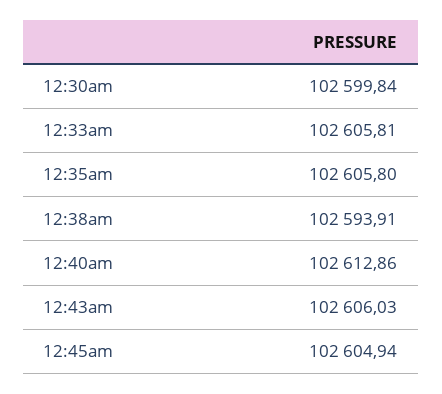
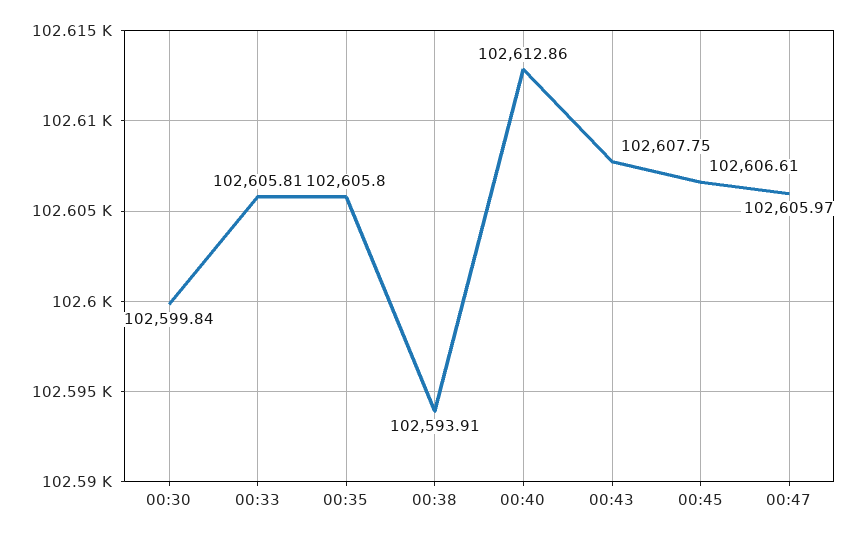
12:43am: 102606.03 -> 102607.75
12:45am: 102604.94 -> 102606.61
00:47: none -> 102605.97

